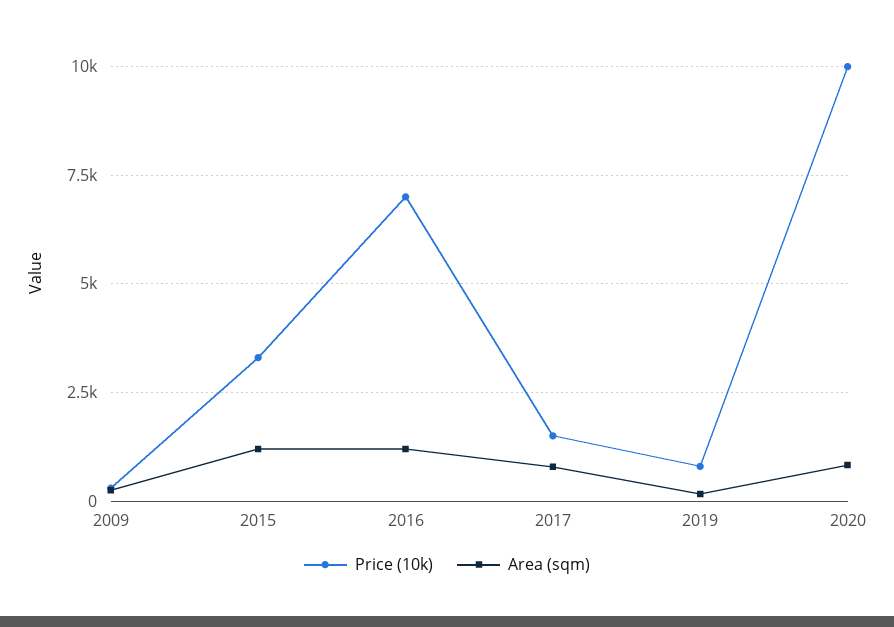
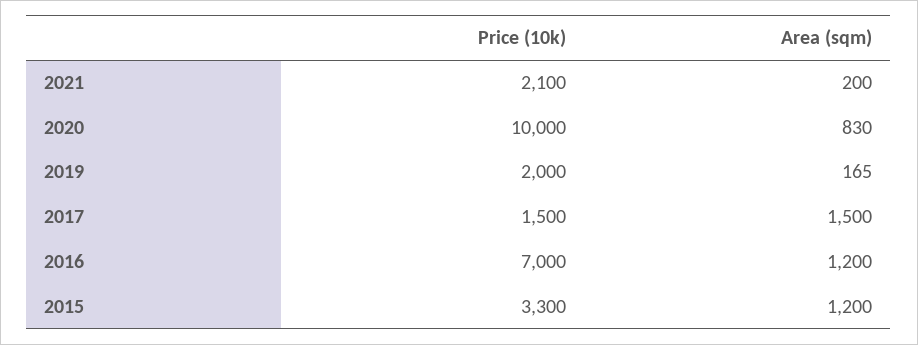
Price (10k), 2009: 250 -> none
Area (sqm), 2009: 250 -> none
Area (sqm), 2017: 750 -> 1500
Price (10k), 2019: 750 -> 2000
Price (10k), 2021: none -> 2100
Area (sqm), 2021: none -> 200

